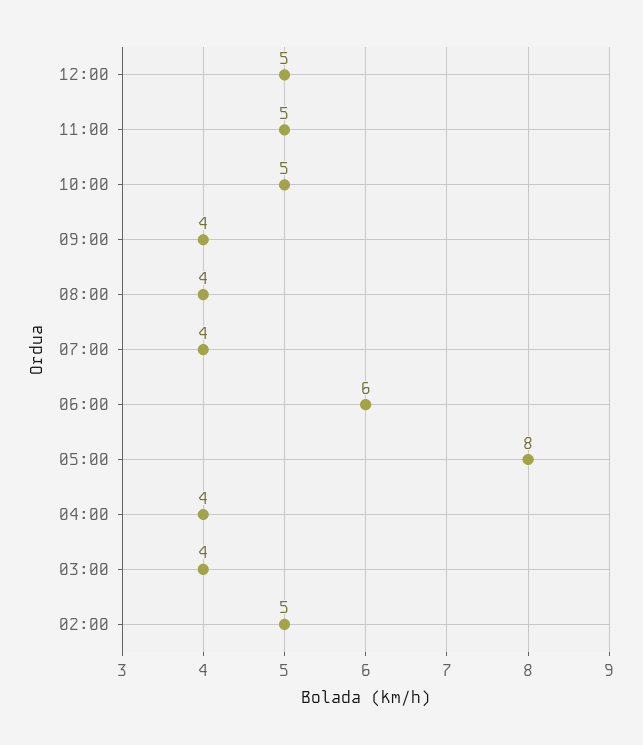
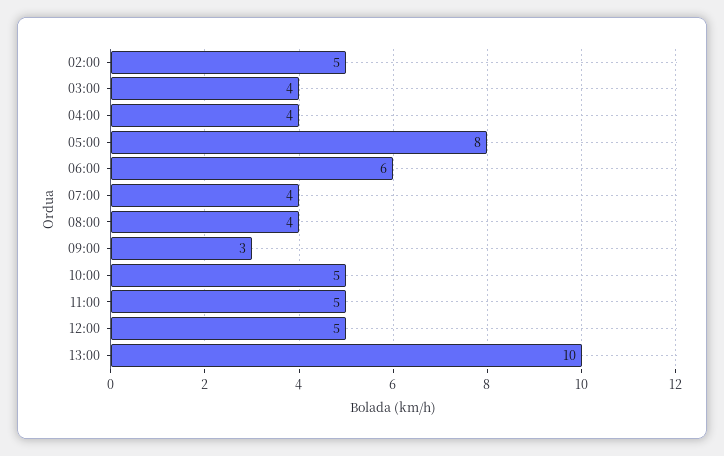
09:00: 4 -> 3
13:00: none -> 10

